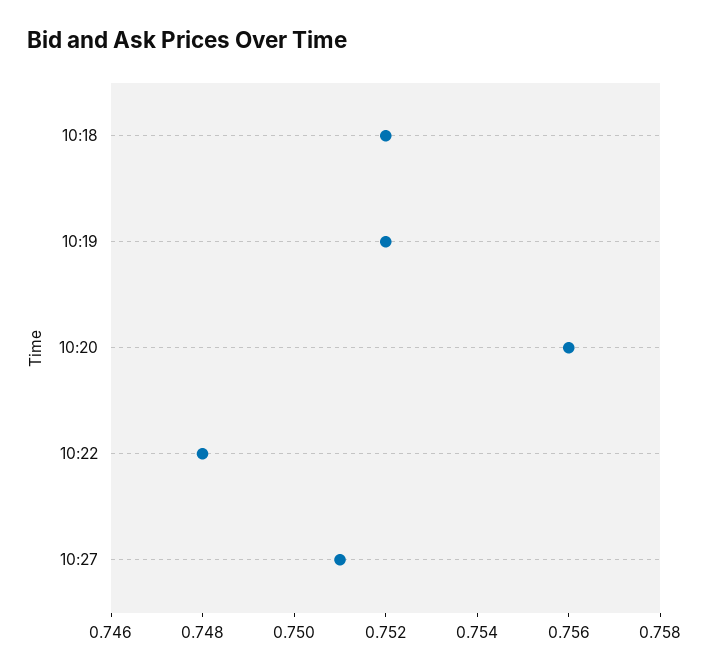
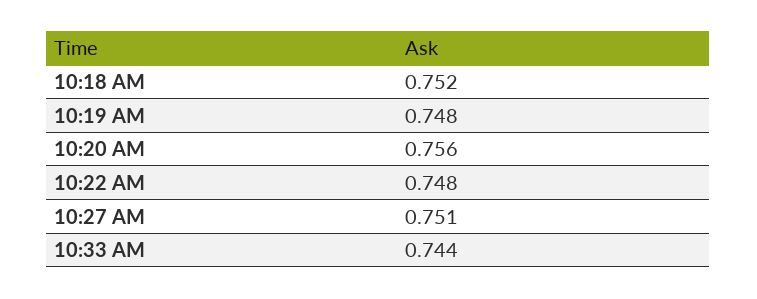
10:19: 0.752 -> 0.748
10:33 AM: none -> 0.744

